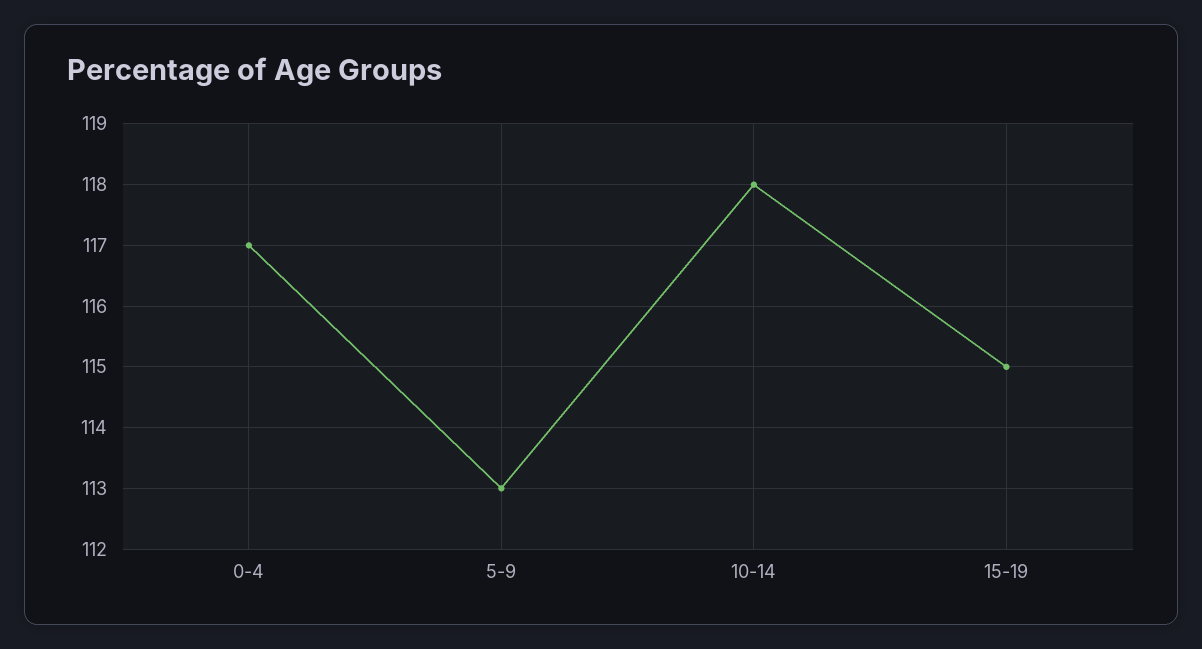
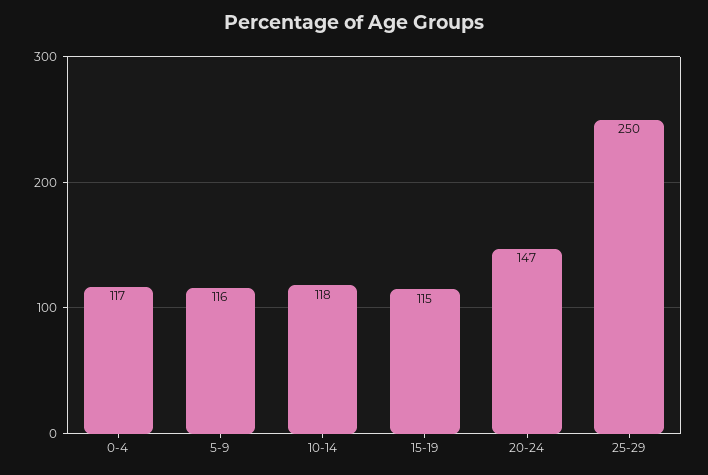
5-9: 113 -> 116
20-24: none -> 147
25-29: none -> 250

